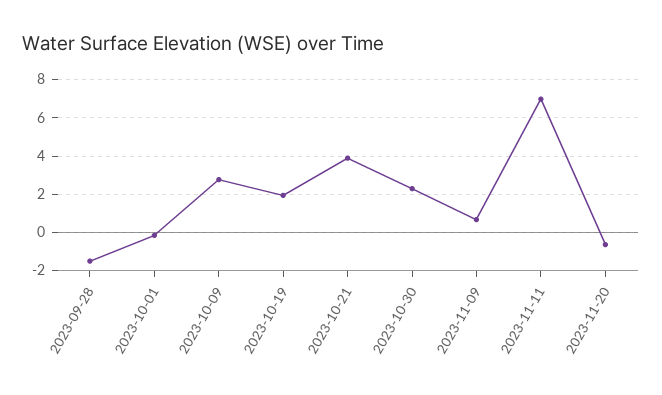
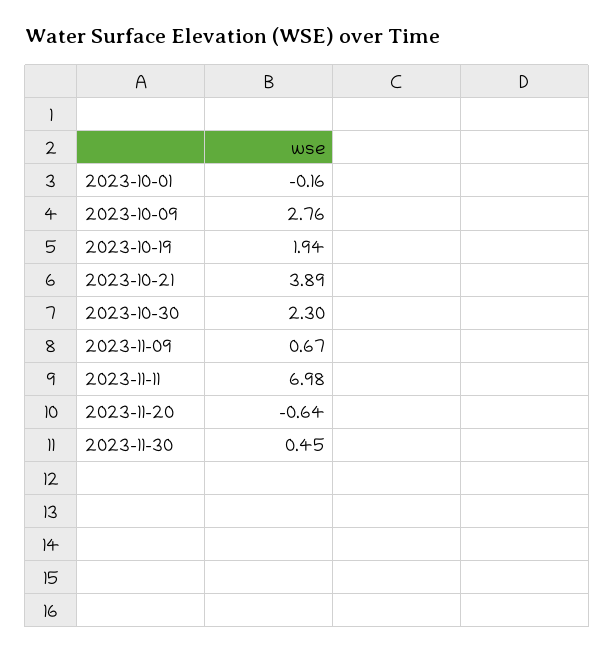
2023-09-28: -1.5 -> none
2023-11-30: none -> 0.45

